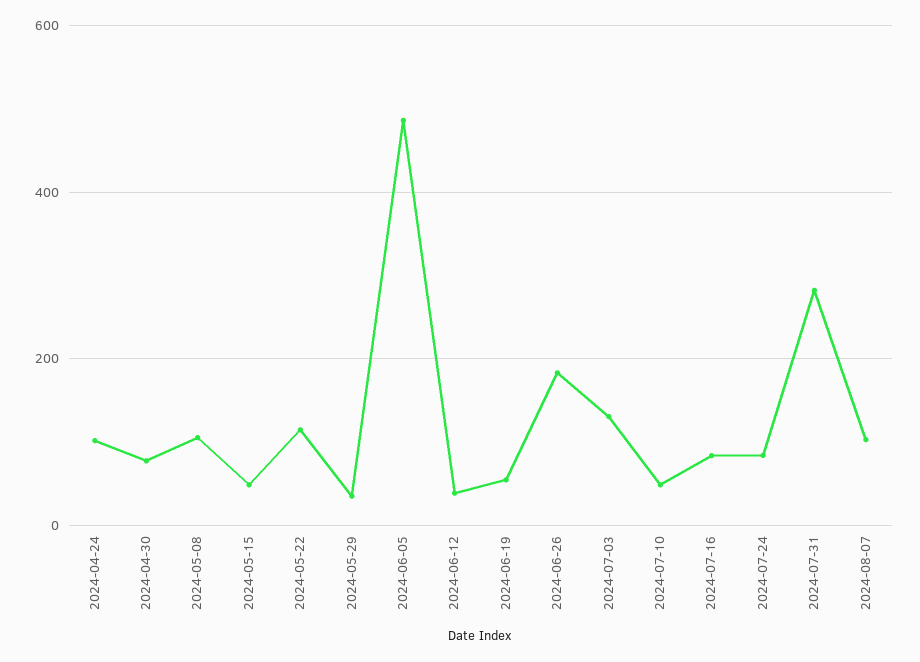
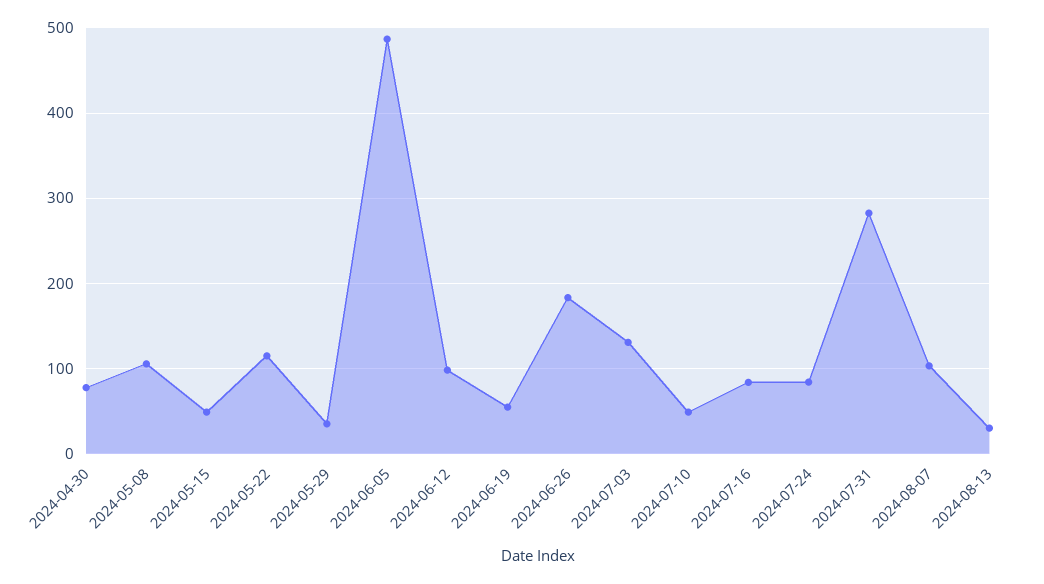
2024-04-24: 100 -> none
2024-06-12: 40 -> 100
2024-08-13: none -> 30

